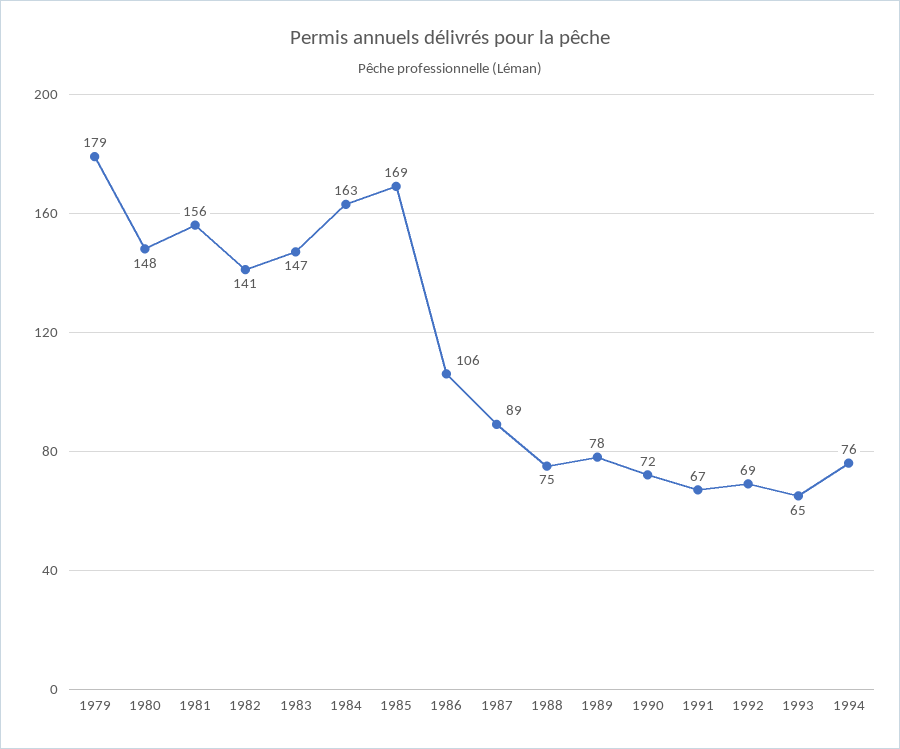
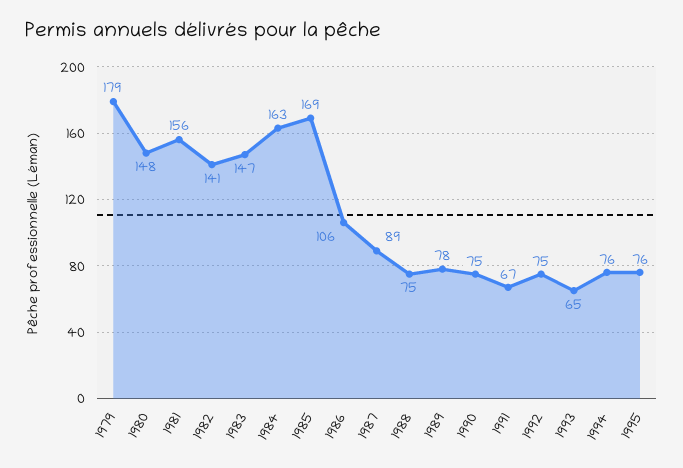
1990: 72 -> 75
1992: 69 -> 75
1995: none -> 76

